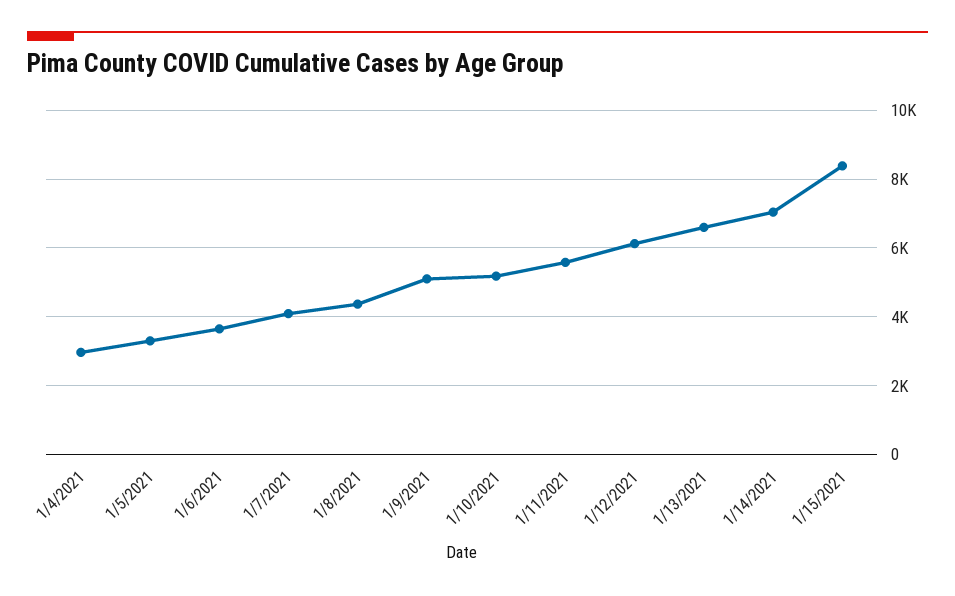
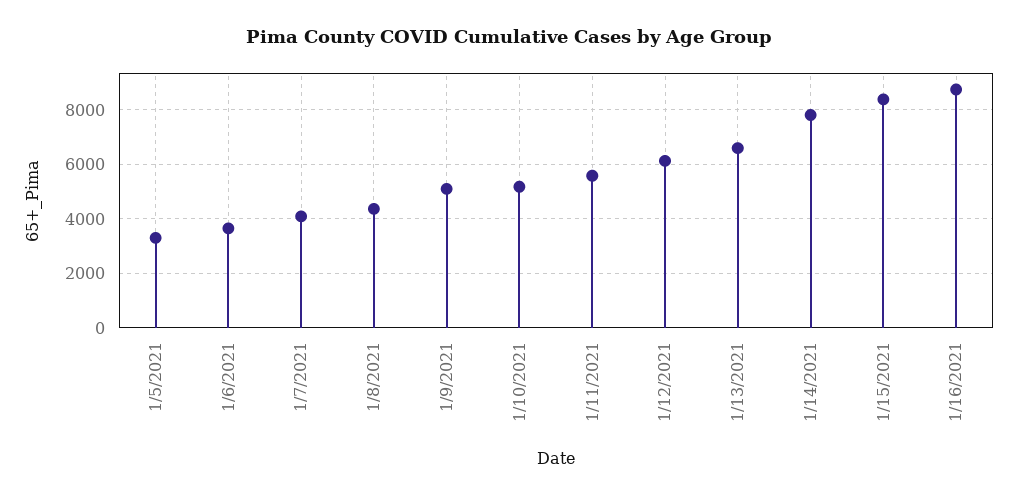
1/4/2021: 3000 -> none
1/14/2021: 7000 -> 7750
1/16/2021: none -> 8750

